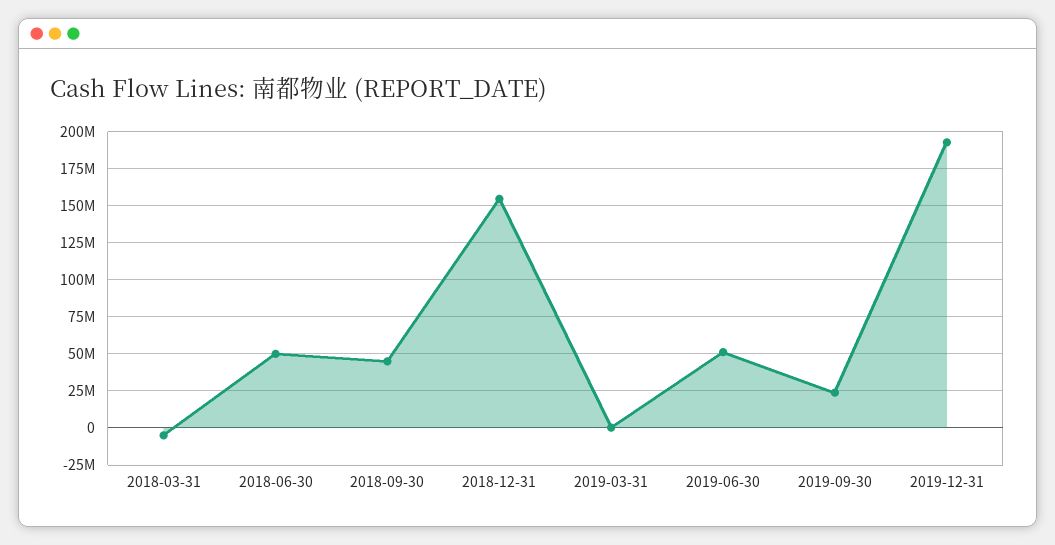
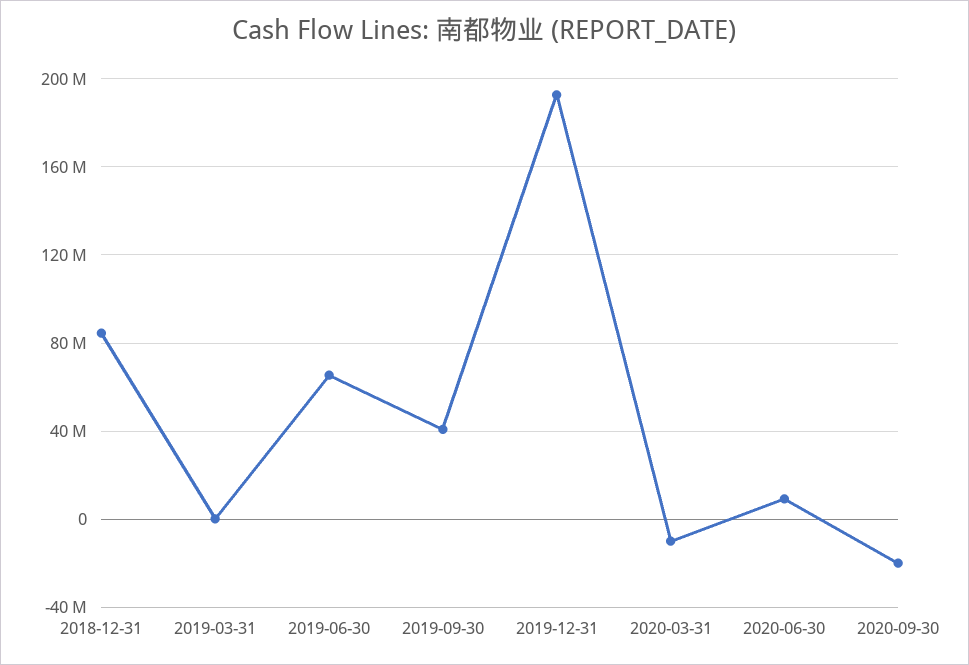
2018-03-31: -5000000 -> none
2018-06-30: 50000000 -> none
2018-09-30: 45000000 -> none
2018-12-31: 155000000 -> 85000000
2019-06-30: 50000000 -> 65000000
2019-09-30: 25000000 -> 40000000
2020-03-31: none -> -10000000
2020-06-30: none -> 10000000
2020-09-30: none -> -20000000

